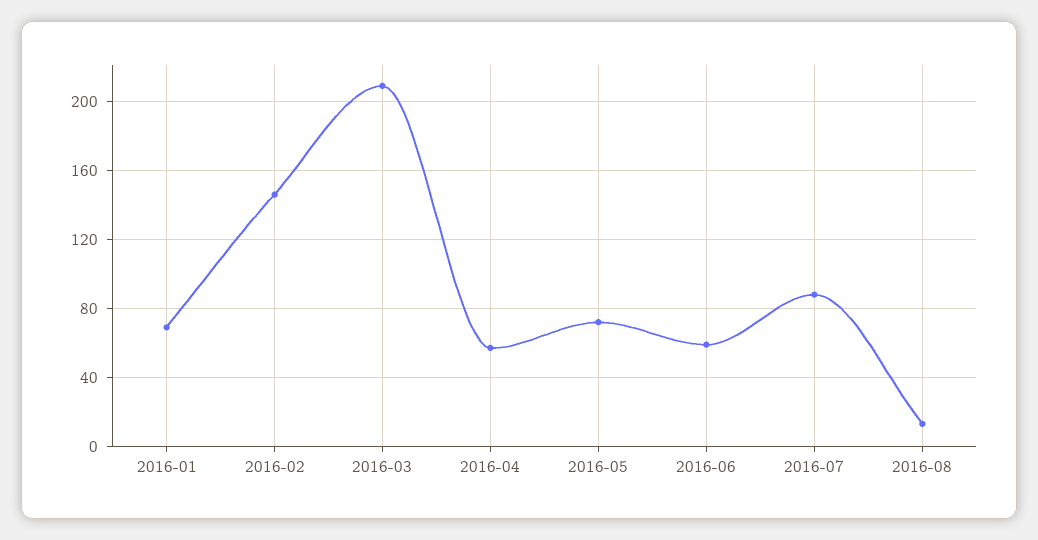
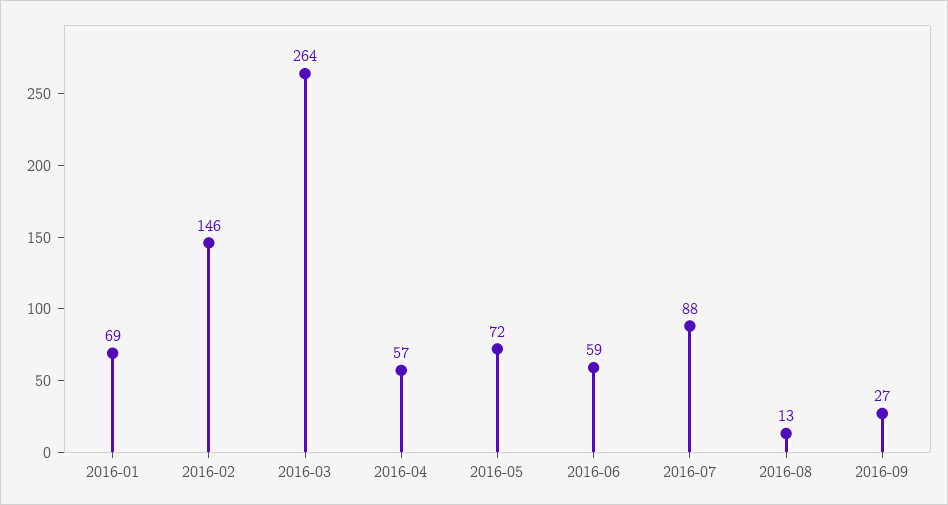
2016-03: 210 -> 264
2016-09: none -> 27

